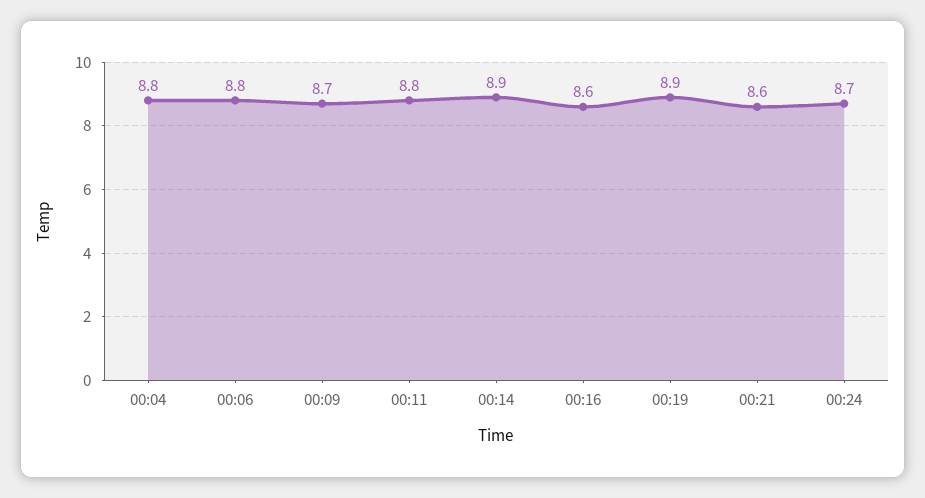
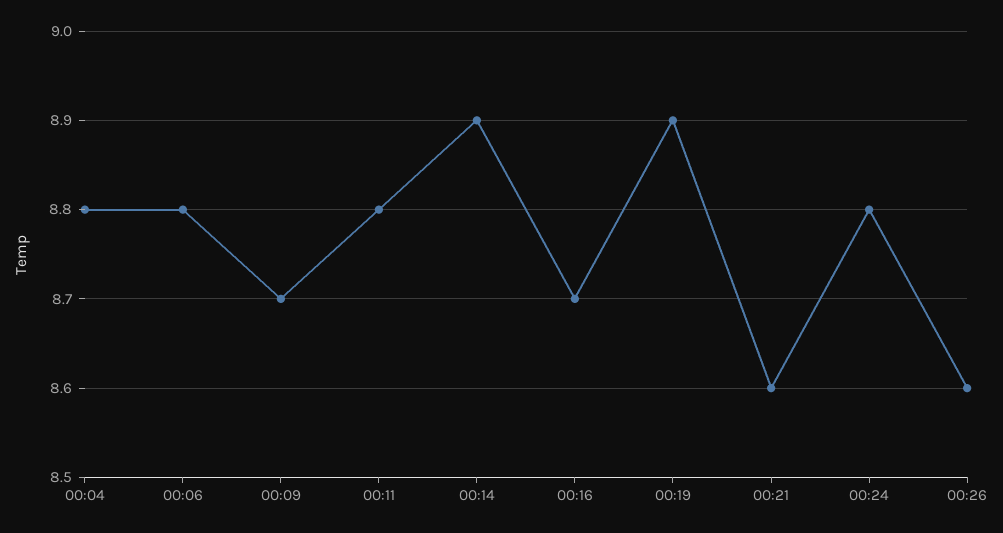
00:16: 8.6 -> 8.7
00:24: 8.7 -> 8.8
00:26: none -> 8.6

